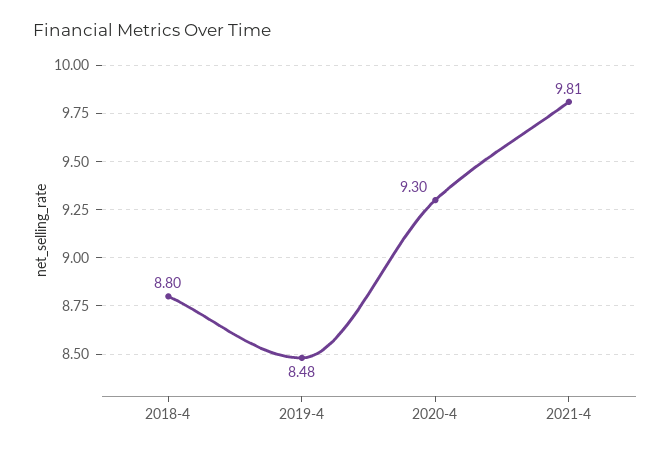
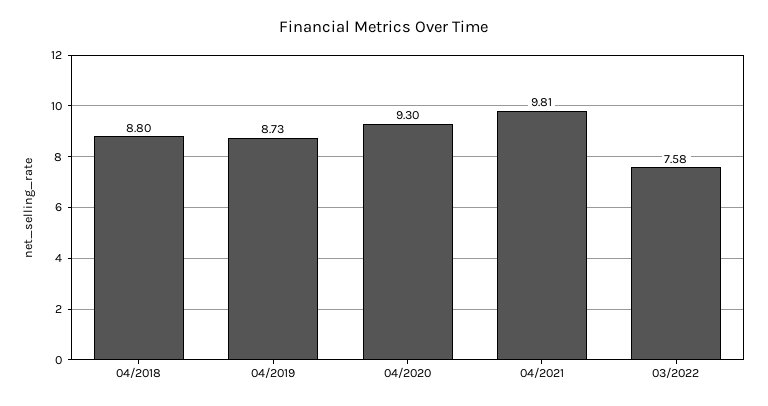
2019-4: 8.48 -> 8.73
03/2022: none -> 7.58

